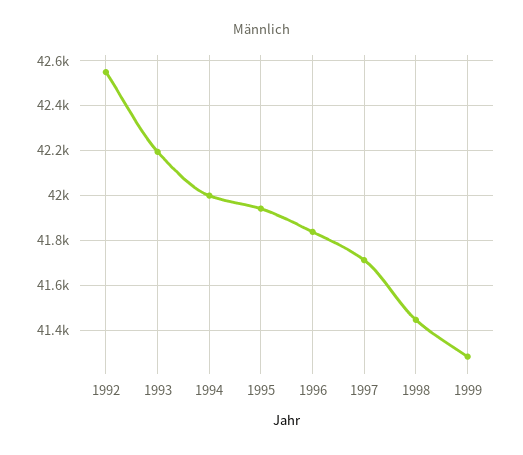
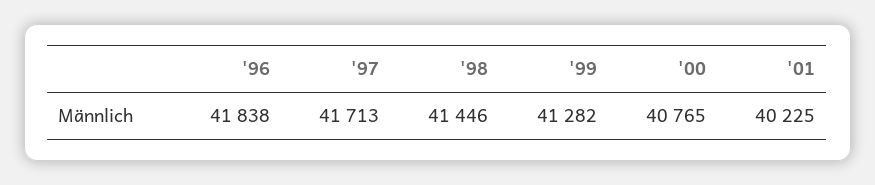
1992: 42550 -> none
1993: 42200 -> none
1994: 42000 -> none
1995: 41950 -> none
'00: none -> 40765
'01: none -> 40225

